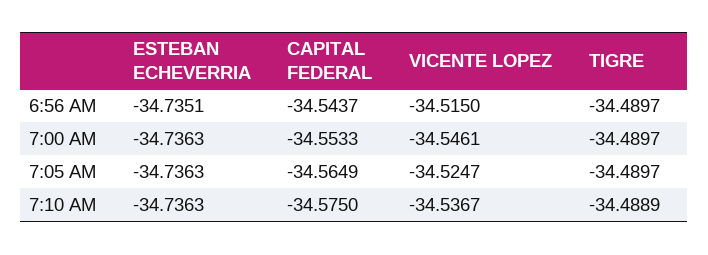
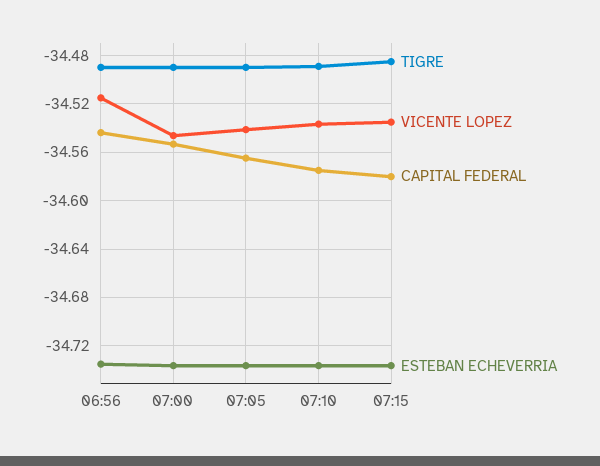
VICENTE LOPEZ, 7:05 AM: -34.5247 -> -34.54
TIGRE, 07:15: none -> -34.485
VICENTE LOPEZ, 07:15: none -> -34.535
CAPITAL FEDERAL, 07:15: none -> -34.58
ESTEBAN ECHEVERRIA, 07:15: none -> -34.735

